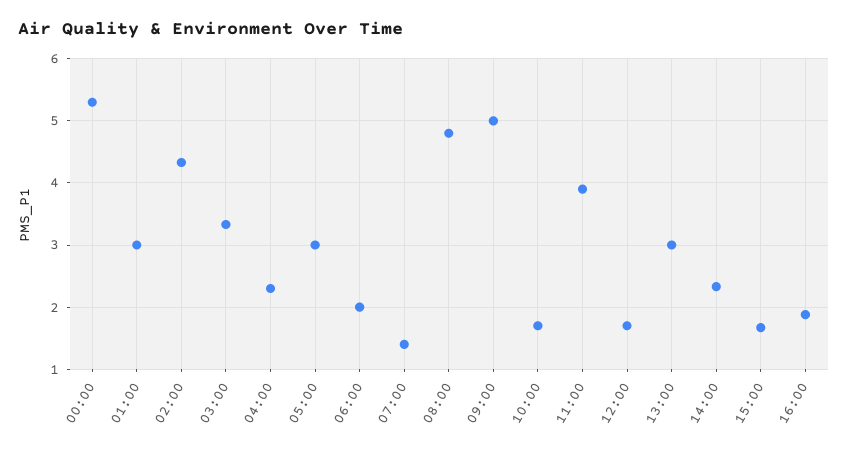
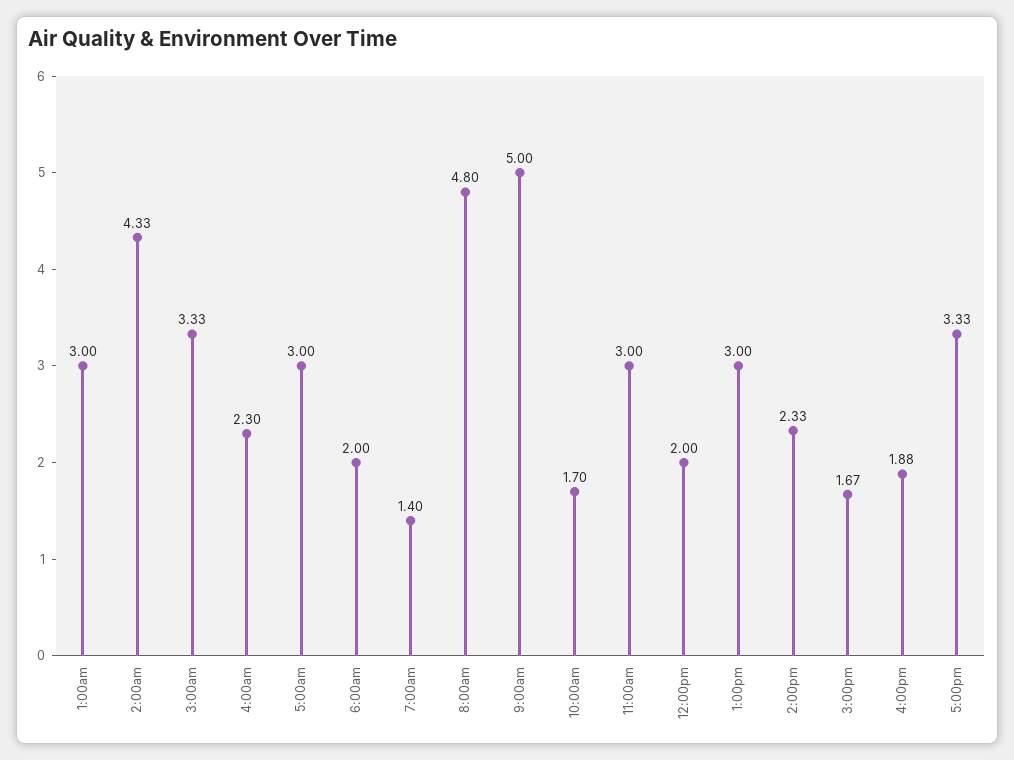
00:00: 5.3 -> none
11:00: 3.9 -> 3
12:00: 1.7 -> 2
5:00pm: none -> 3.33

